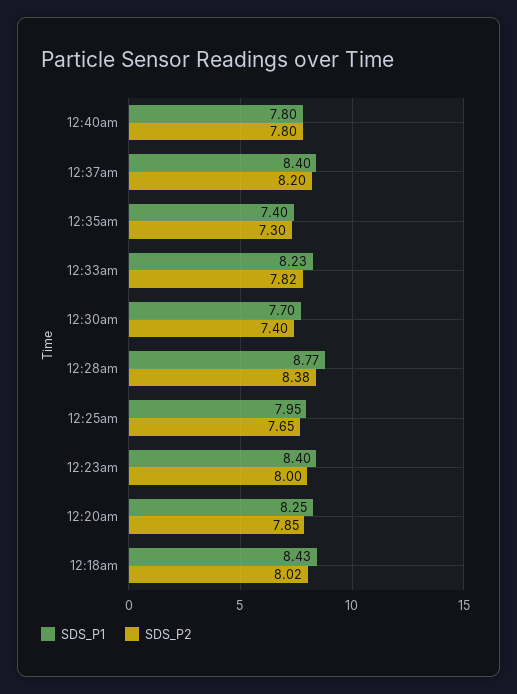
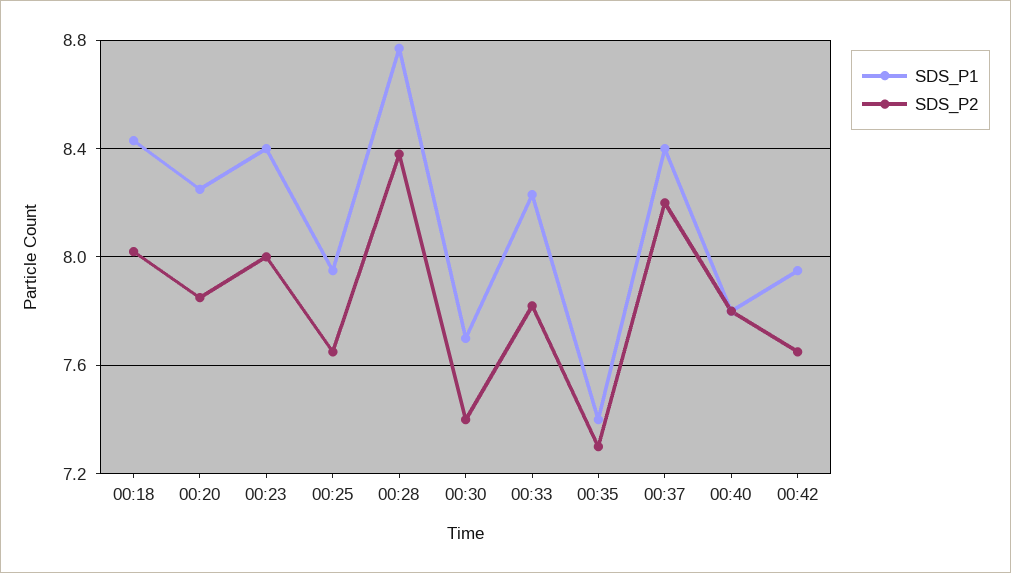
SDS_P1, 00:42: none -> 7.95
SDS_P2, 00:42: none -> 7.65

